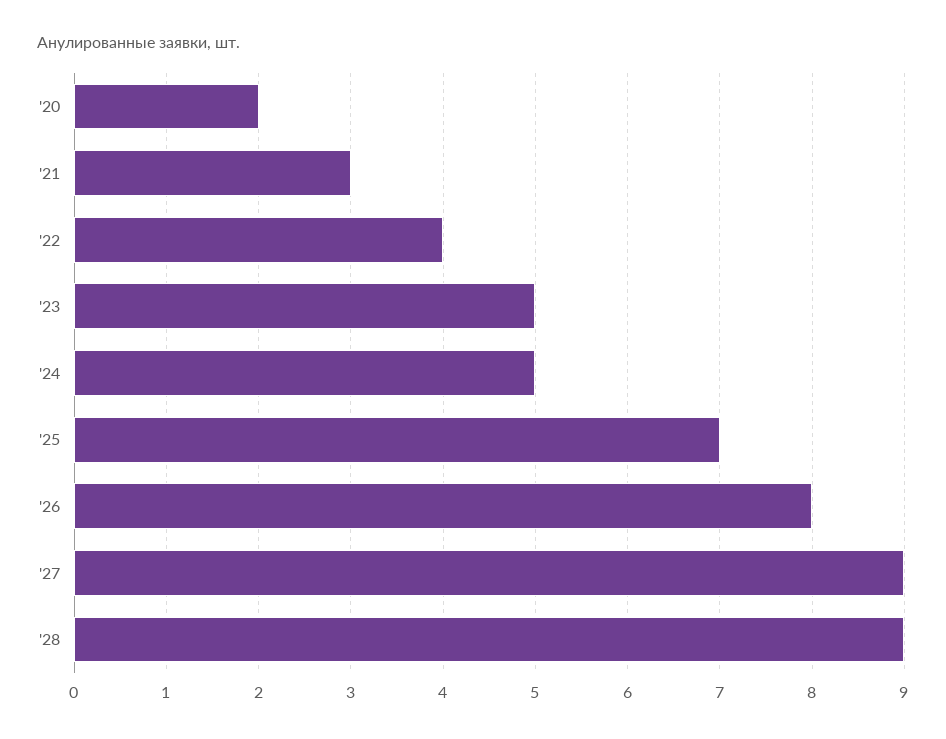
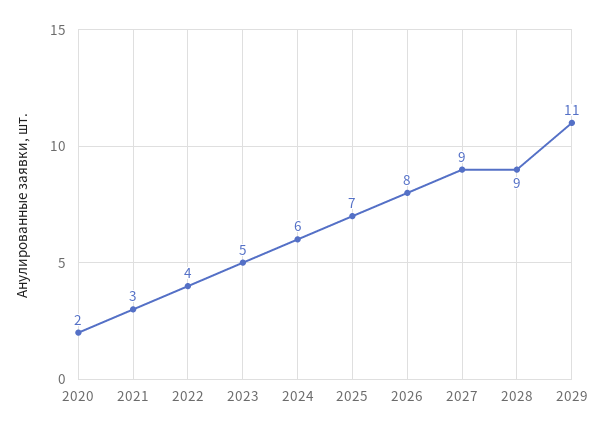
'24: 5 -> 6
2029: none -> 11

